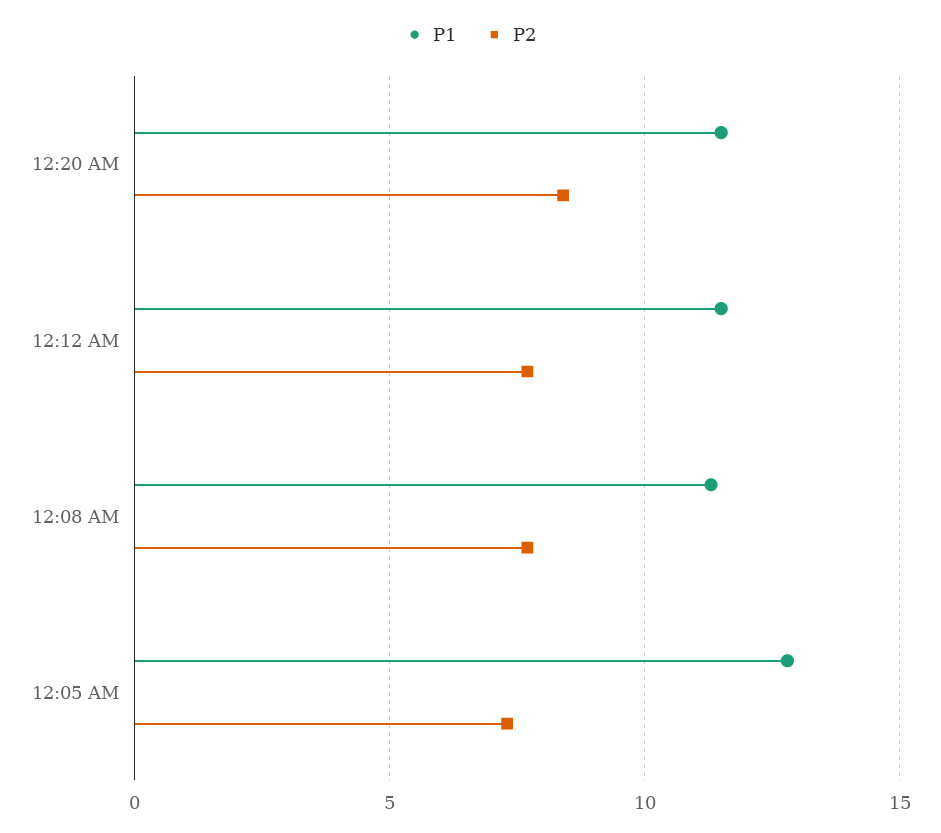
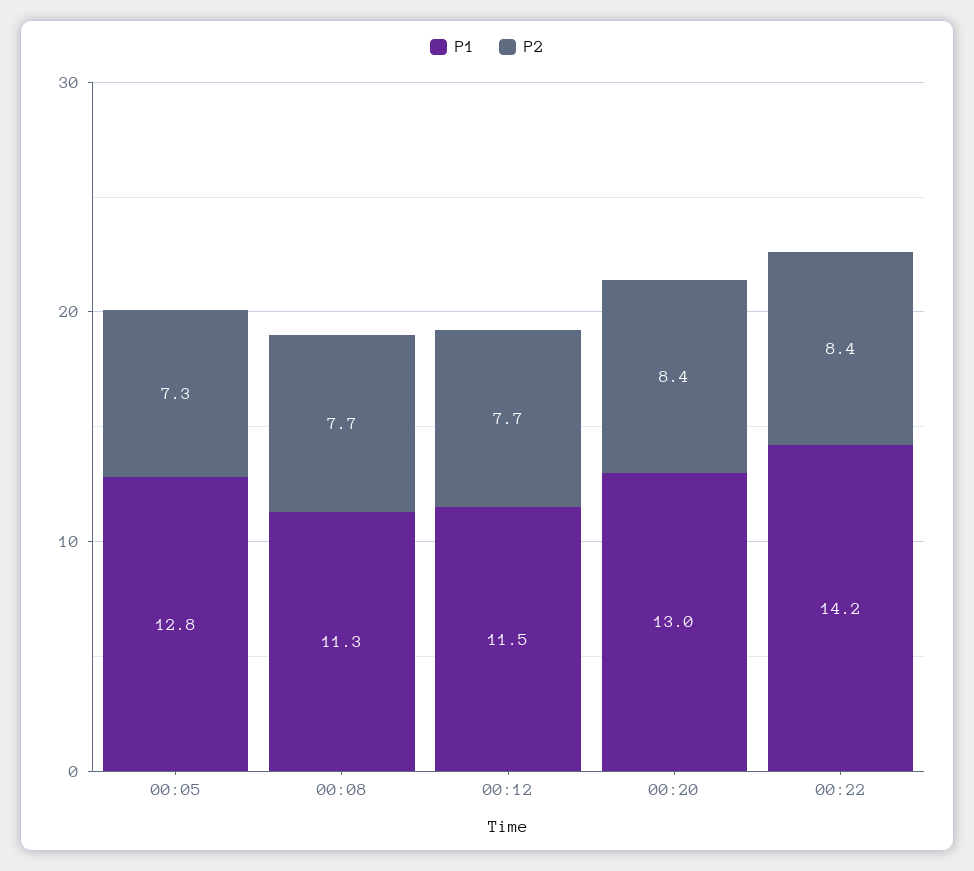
P1, 12:20 AM: 11.5 -> 13
P1, 00:22: none -> 14.2
P2, 00:22: none -> 8.4

